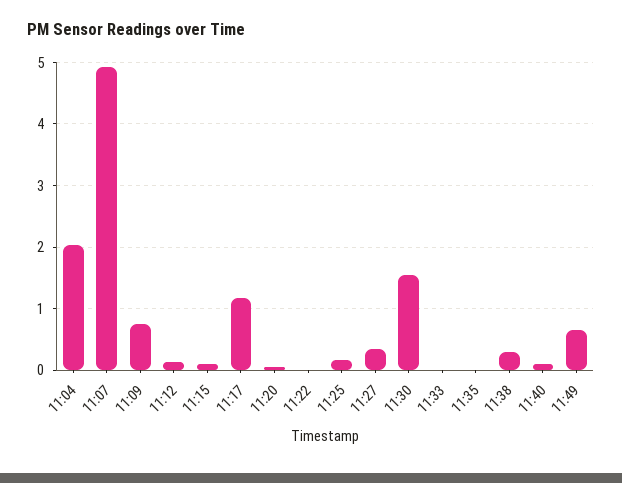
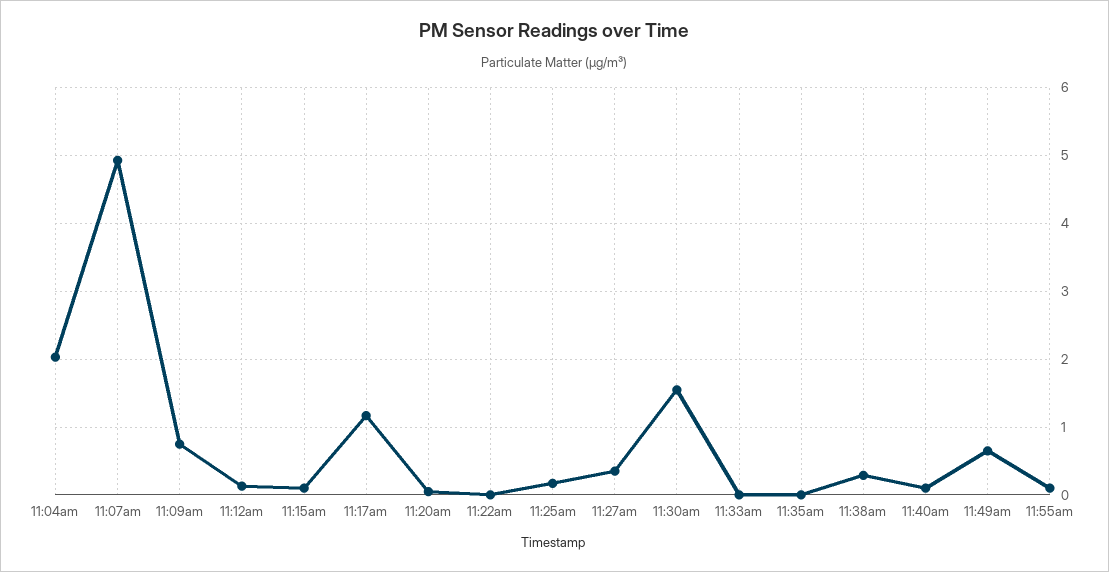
11:55am: none -> 0.1

